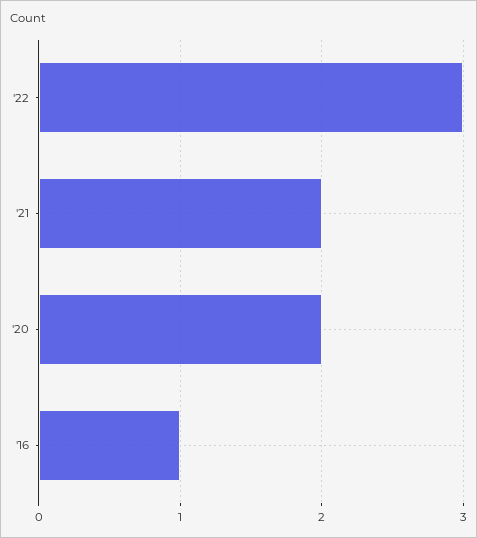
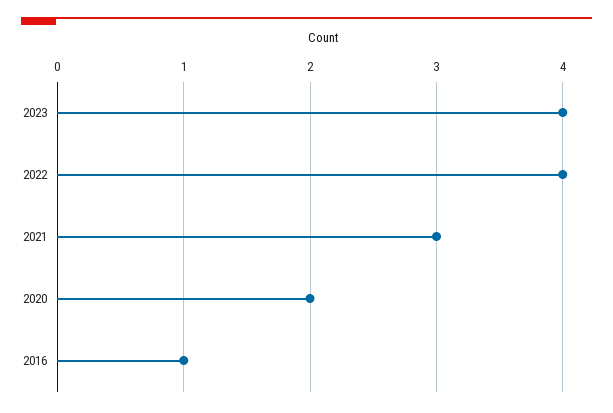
'22: 3 -> 4
'21: 2 -> 3
2023: none -> 4

